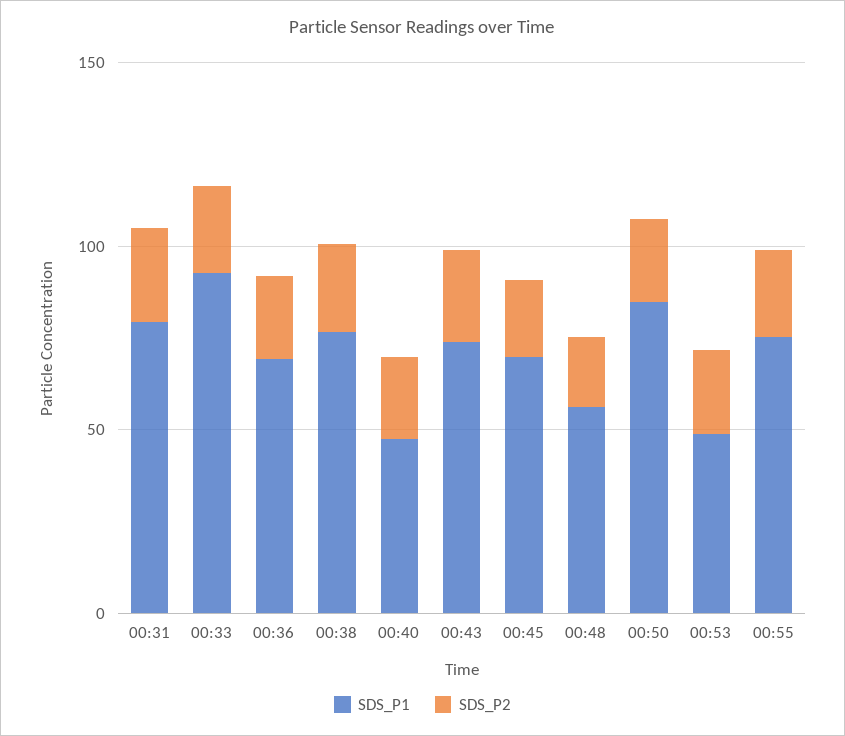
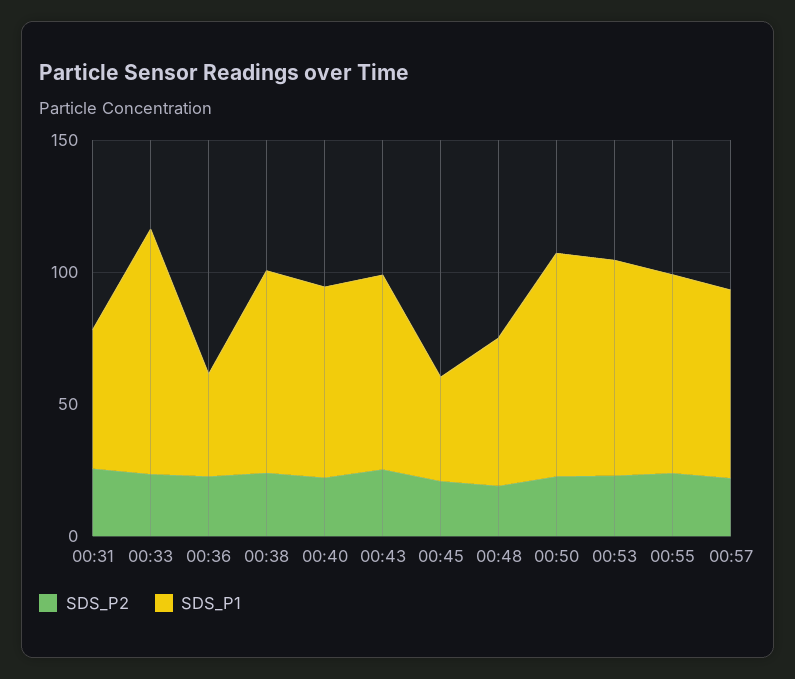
SDS_P1, 00:31: 80 -> 50
SDS_P1, 00:36: 70 -> 40
SDS_P1, 00:40: 50 -> 70
SDS_P1, 00:45: 70 -> 40
SDS_P1, 00:53: 50 -> 80
SDS_P2, 00:57: none -> 20
SDS_P1, 00:57: none -> 70

